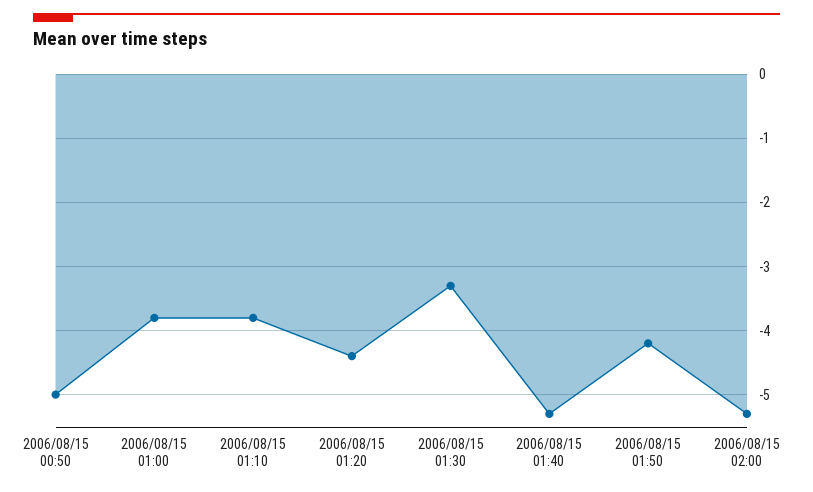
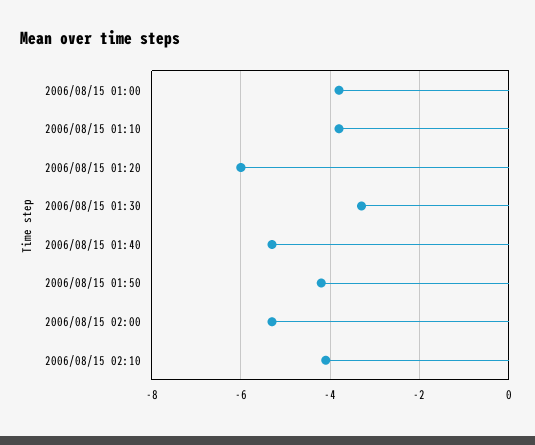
2006/08/15 00:50: -5 -> none
2006/08/15 01:20: -4.4 -> -6
2006/08/15 02:10: none -> -4

